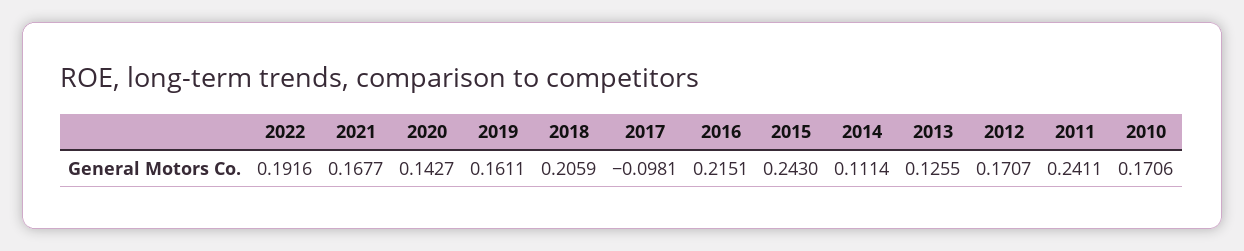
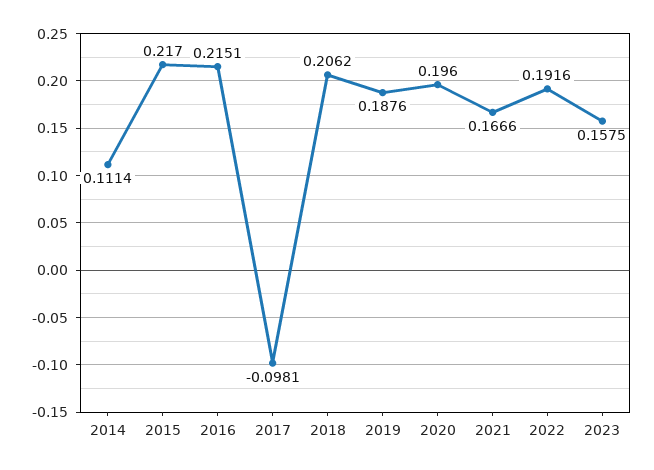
2021: 0.1677 -> 0.1666
2020: 0.1427 -> 0.196
2019: 0.1611 -> 0.1876
2018: 0.2059 -> 0.2062
2015: 0.243 -> 0.217
2013: 0.1255 -> none
2012: 0.1707 -> none
2011: 0.2411 -> none
2010: 0.1706 -> none
2023: none -> 0.1575

